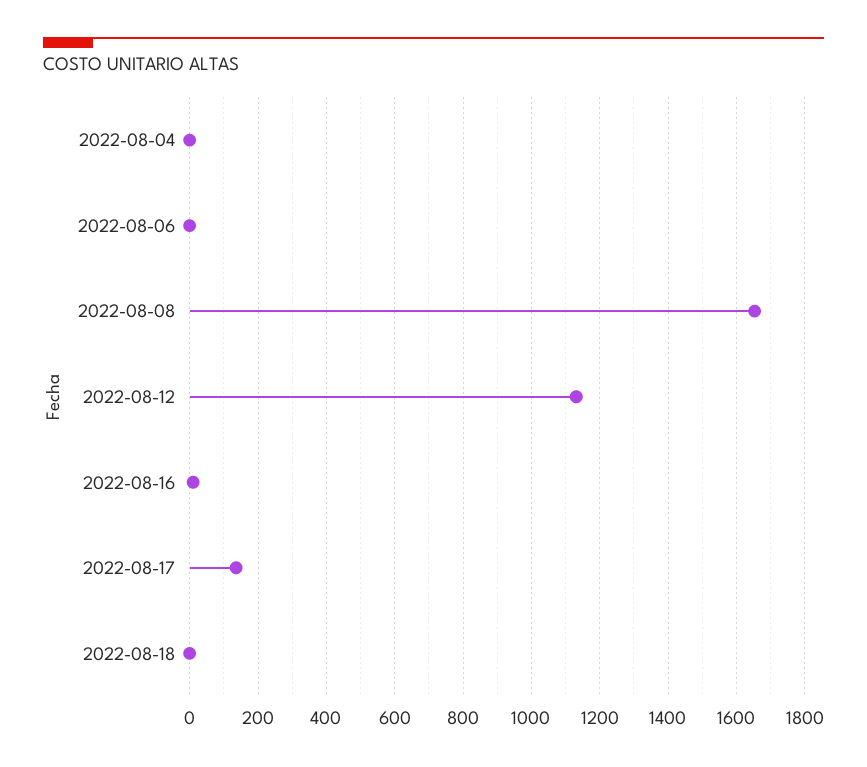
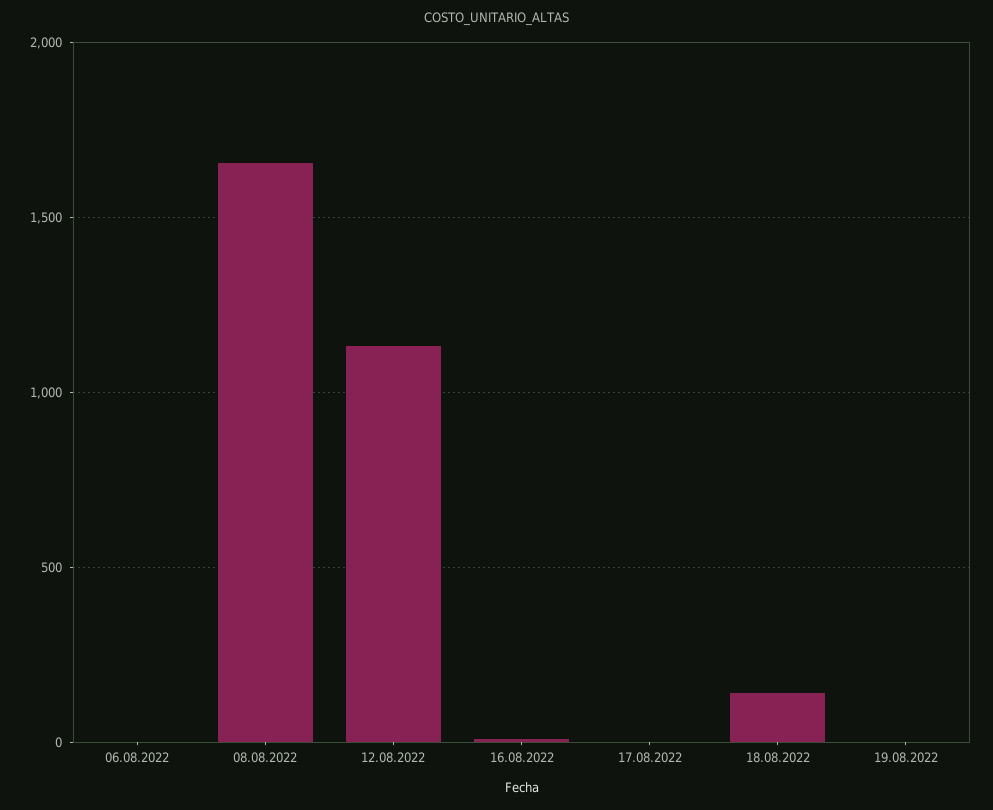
2022-08-04: 0 -> none
2022-08-17: 140 -> 0
2022-08-18: 0 -> 150
19.08.2022: none -> 0

